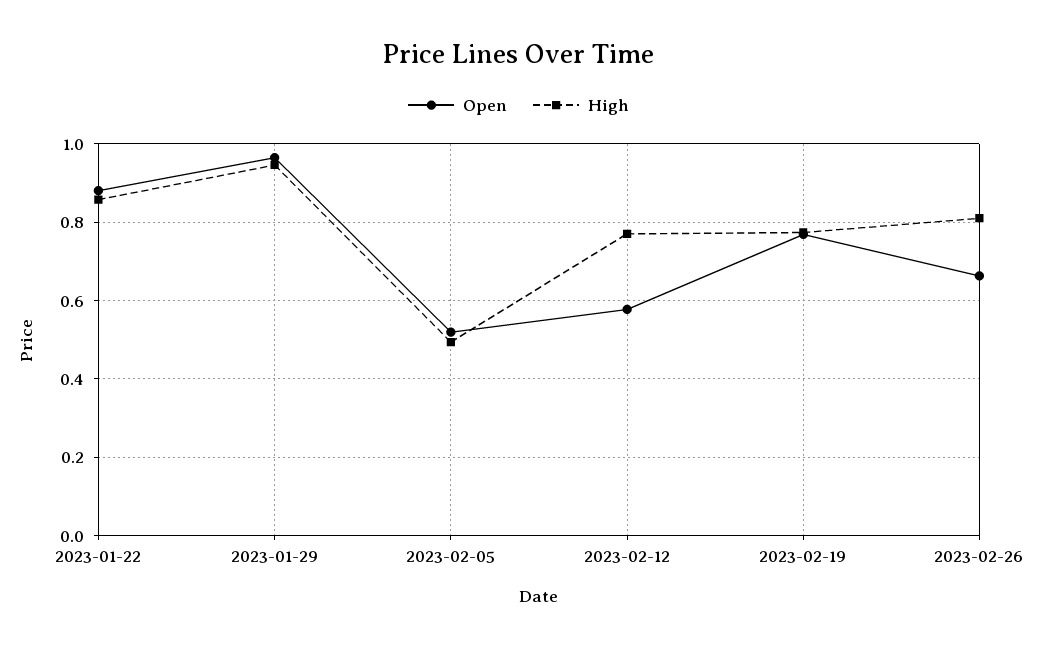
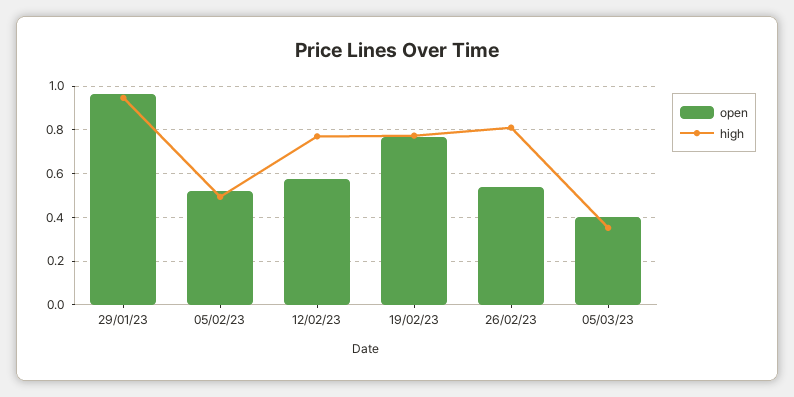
Open, 2023-01-22: 0.88 -> none
High, 2023-01-22: 0.86 -> none
Open, 2023-02-26: 0.66 -> 0.55
Open, 05/03/23: none -> 0.4
High, 05/03/23: none -> 0.35

